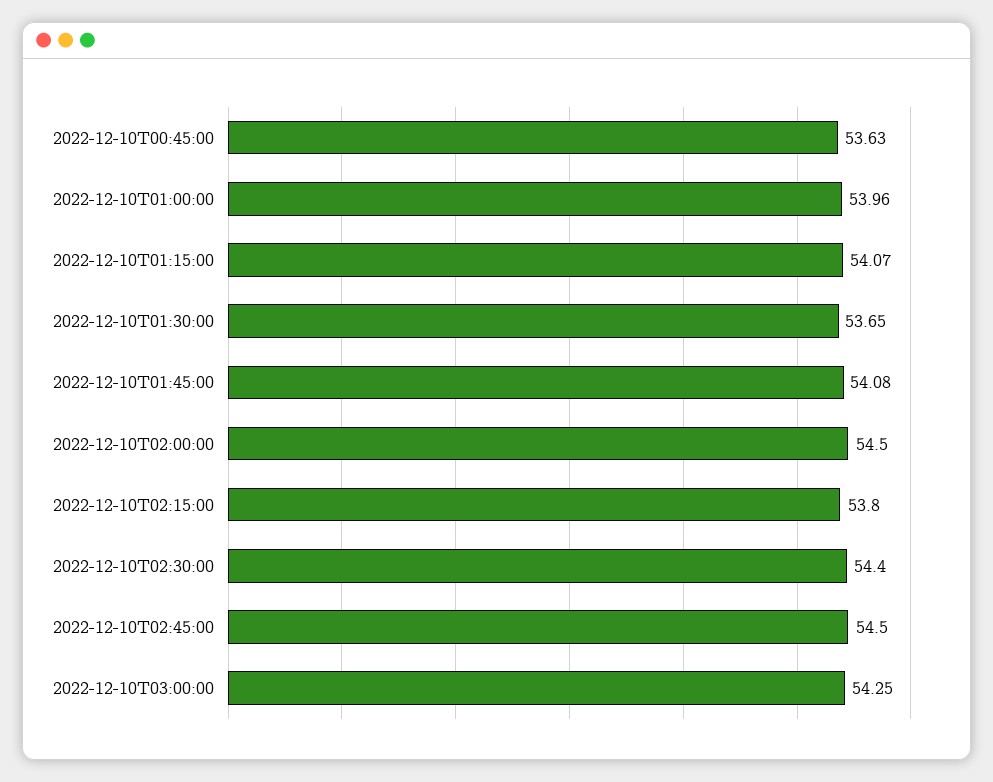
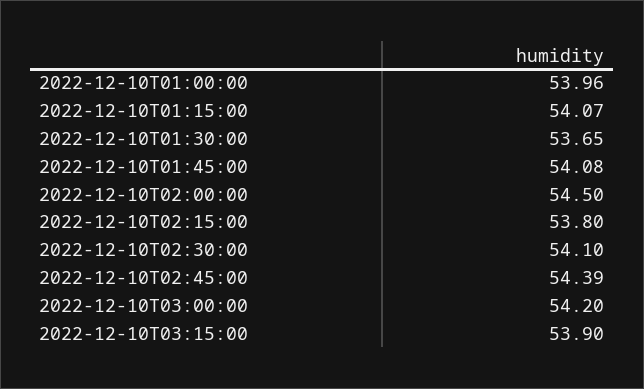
2022-12-10T00:45:00: 53.63 -> none
2022-12-10T02:30:00: 54.4 -> 54.1
2022-12-10T02:45:00: 54.5 -> 54.39
2022-12-10T03:00:00: 54.25 -> 54.2
2022-12-10T03:15:00: none -> 53.9

